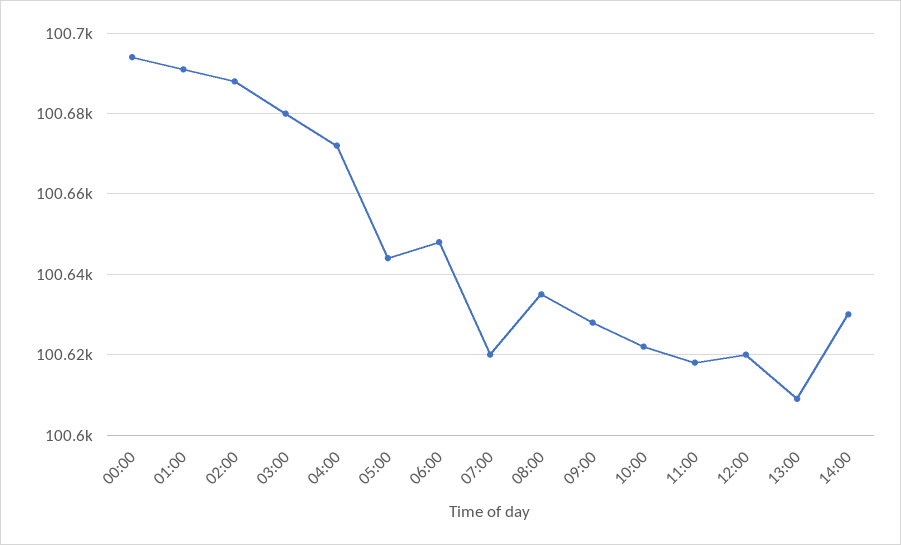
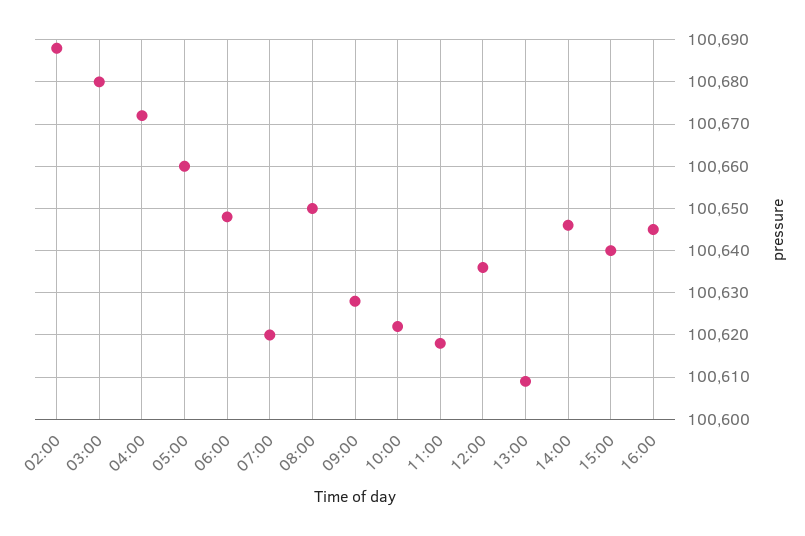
00:00: 100695 -> none
01:00: 100690 -> none
05:00: 100645 -> 100660
08:00: 100635 -> 100650
12:00: 100620 -> 100635
14:00: 100630 -> 100645
15:00: none -> 100640
16:00: none -> 100645

